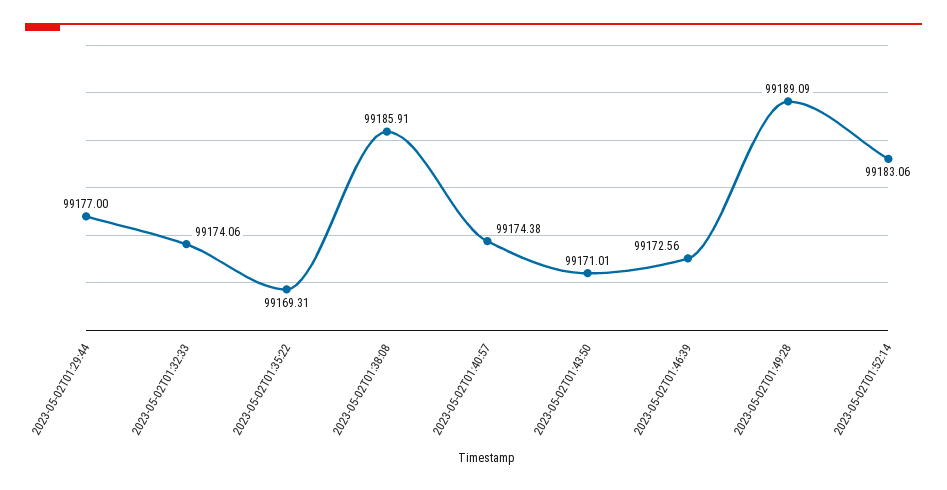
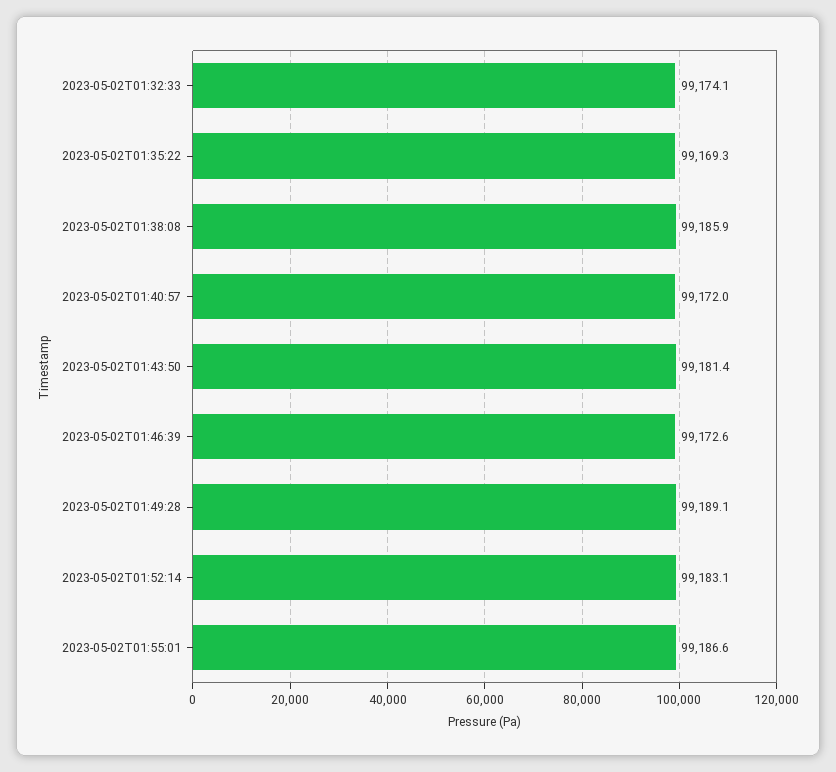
2023-05-02T01:29:44: 99177 -> none
2023-05-02T01:40:57: 99174.38 -> 99172
2023-05-02T01:43:50: 99171.01 -> 99181.4
2023-05-02T01:55:01: none -> 99186.6

